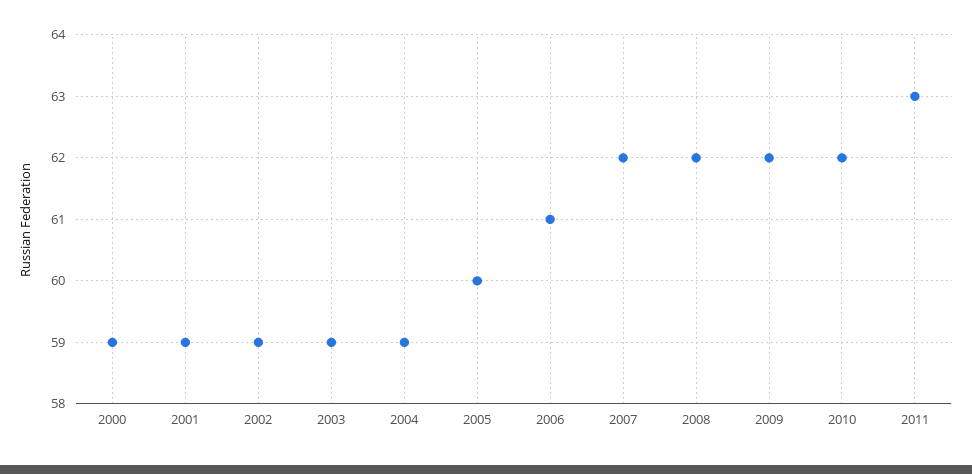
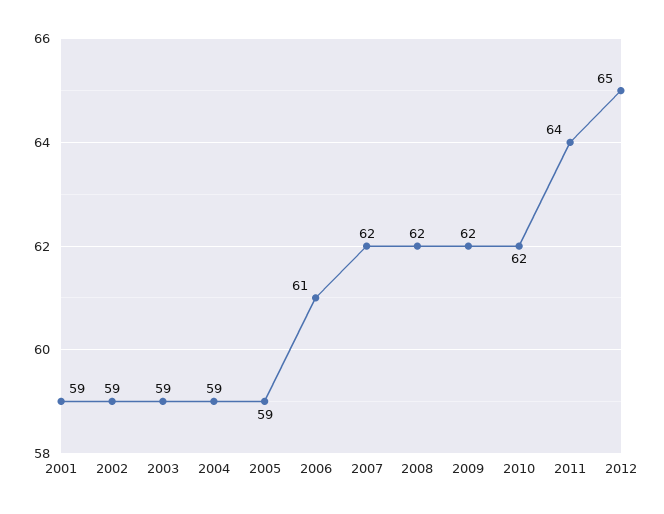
2000: 59 -> none
2005: 60 -> 59
2011: 63 -> 64
2012: none -> 65

